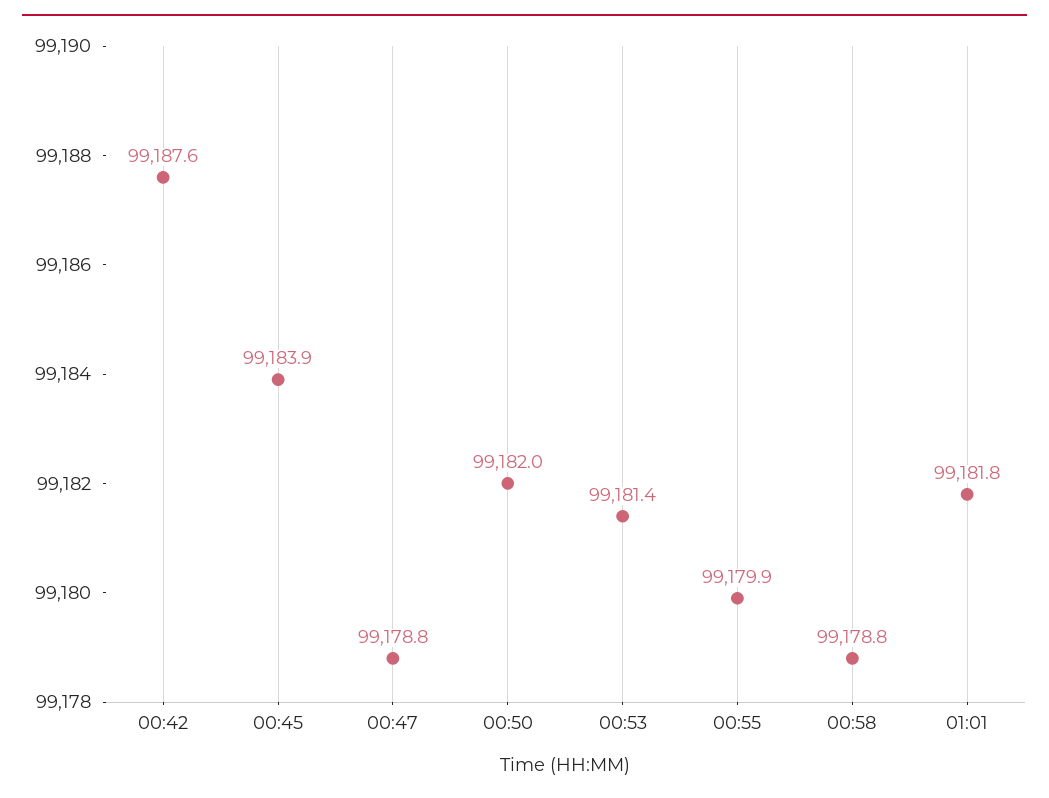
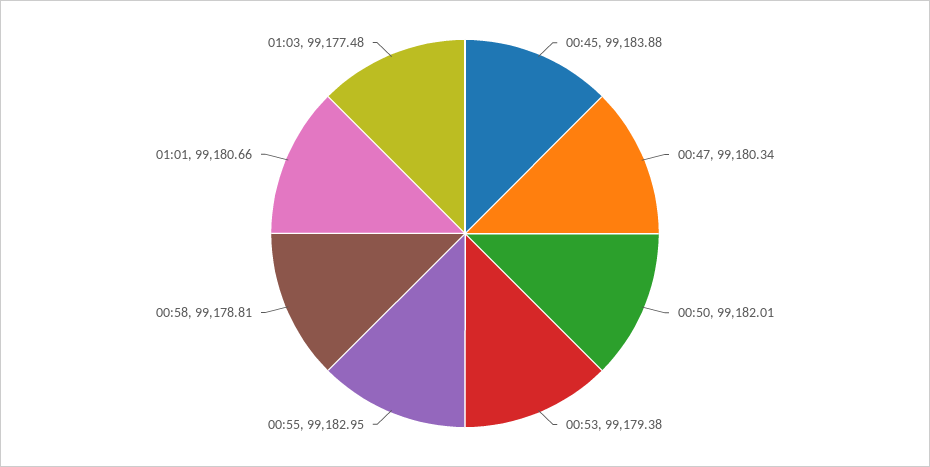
00:42: 99187.6 -> none
00:47: 99178.8 -> 99180.34
00:53: 99181.4 -> 99179.38
00:55: 99179.9 -> 99182.95
01:01: 99181.8 -> 99180.66
01:03: none -> 99177.48

